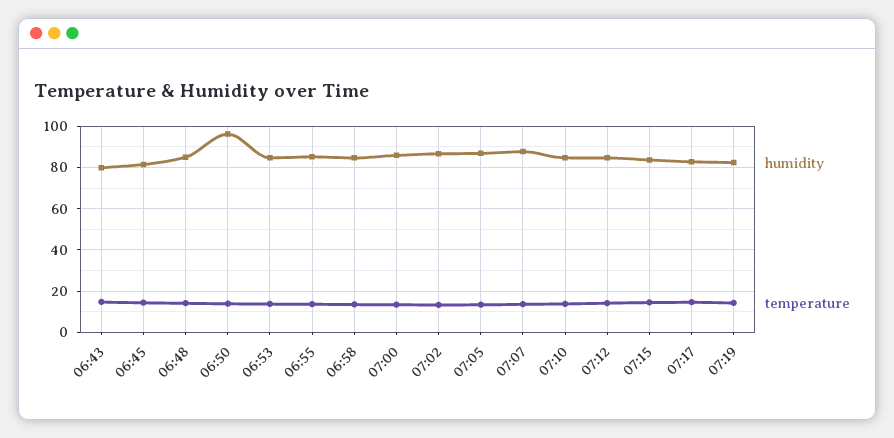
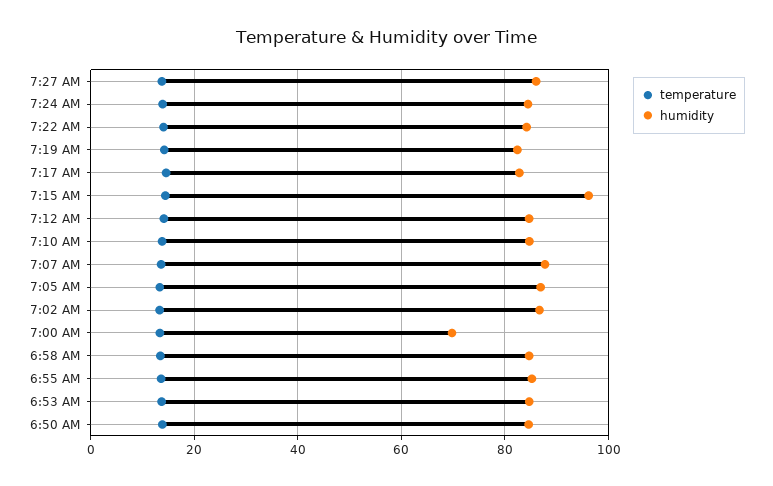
humidity, 06:43: 80 -> none
temperature, 06:43: 15 -> none
humidity, 06:45: 80 -> none
temperature, 06:45: 15 -> none
humidity, 06:48: 85 -> none
temperature, 06:48: 15 -> none
humidity, 06:50: 95 -> 84
humidity, 07:00: 85 -> 70
humidity, 07:15: 85 -> 96
temperature, 7:27 AM: none -> 14
humidity, 7:27 AM: none -> 86
temperature, 7:24 AM: none -> 14
humidity, 7:24 AM: none -> 84
temperature, 7:22 AM: none -> 14
humidity, 7:22 AM: none -> 84

